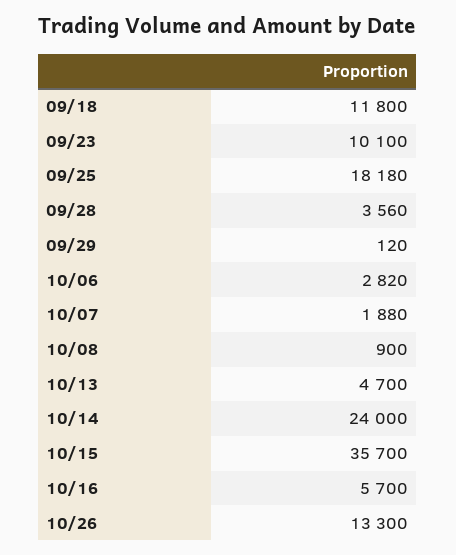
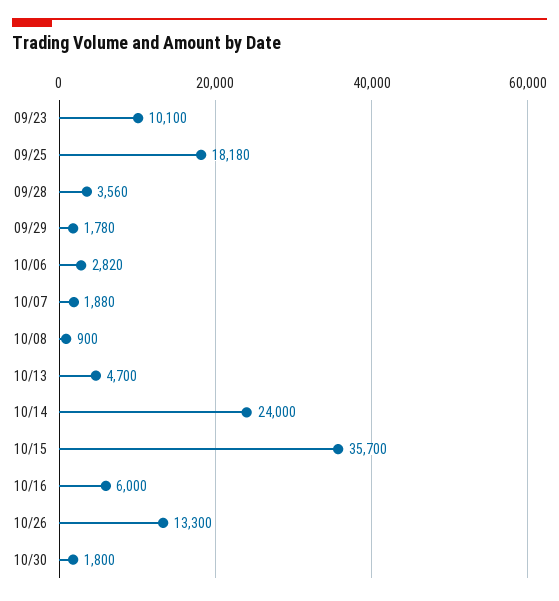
09/18: 11800 -> none
09/29: 120 -> 1780
10/16: 5700 -> 6000
10/30: none -> 1800

